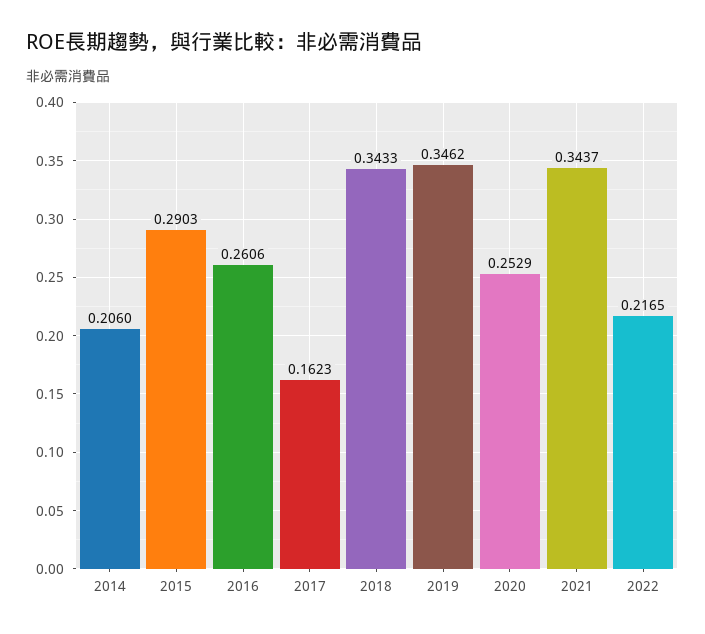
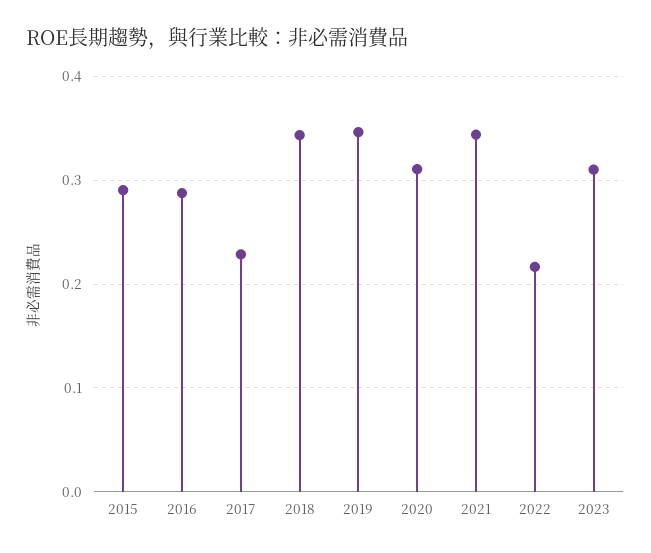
2014: 0.206 -> none
2016: 0.2606 -> 0.29
2017: 0.1623 -> 0.23
2020: 0.2529 -> 0.31
2023: none -> 0.31

